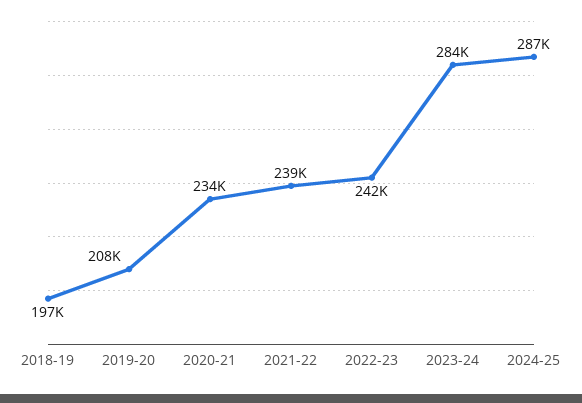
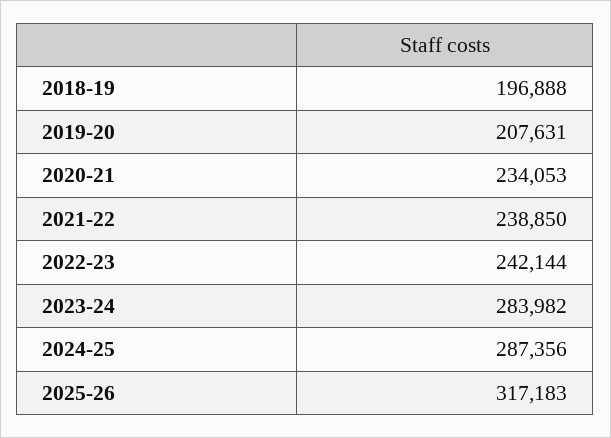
2025-26: none -> 317183

